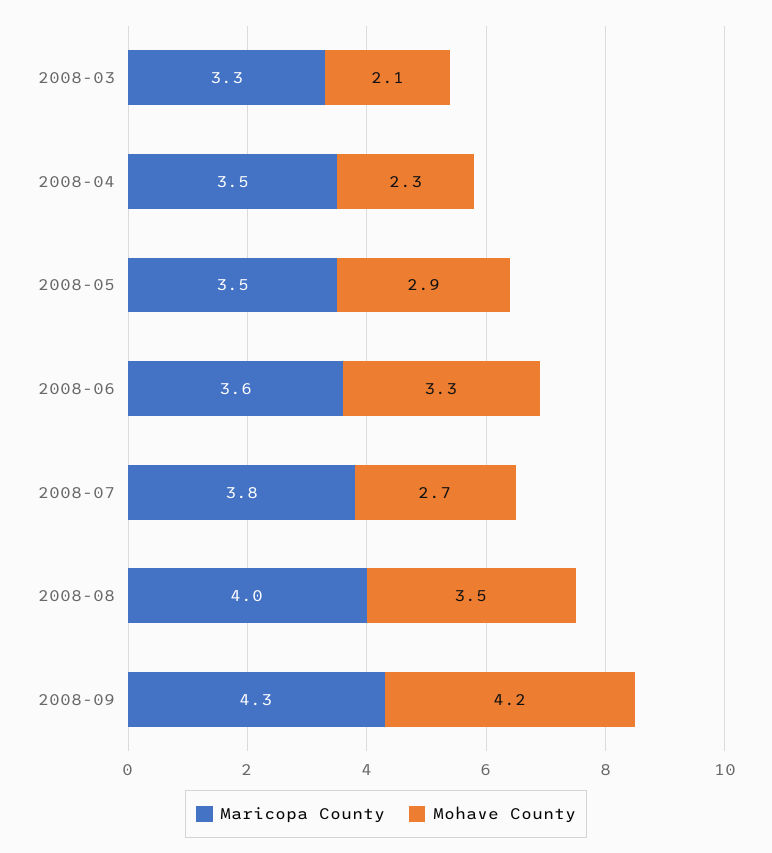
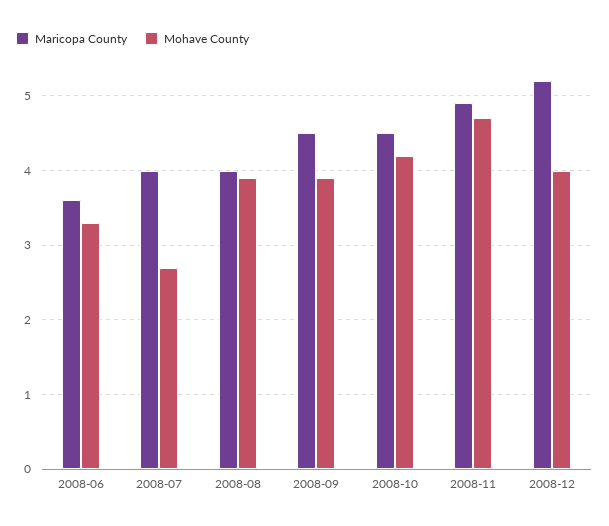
Maricopa County, 2008-03: 3.3 -> none
Mohave County, 2008-03: 2.1 -> none
Maricopa County, 2008-04: 3.5 -> none
Mohave County, 2008-04: 2.3 -> none
Maricopa County, 2008-05: 3.5 -> none
Mohave County, 2008-05: 2.9 -> none
Maricopa County, 2008-07: 3.8 -> 4
Mohave County, 2008-08: 3.5 -> 3.9
Maricopa County, 2008-09: 4.3 -> 4.5
Mohave County, 2008-09: 4.2 -> 3.9
Maricopa County, 2008-10: none -> 4.5
Mohave County, 2008-10: none -> 4.2
Maricopa County, 2008-11: none -> 4.9
Mohave County, 2008-11: none -> 4.7
Maricopa County, 2008-12: none -> 5.2
Mohave County, 2008-12: none -> 4

